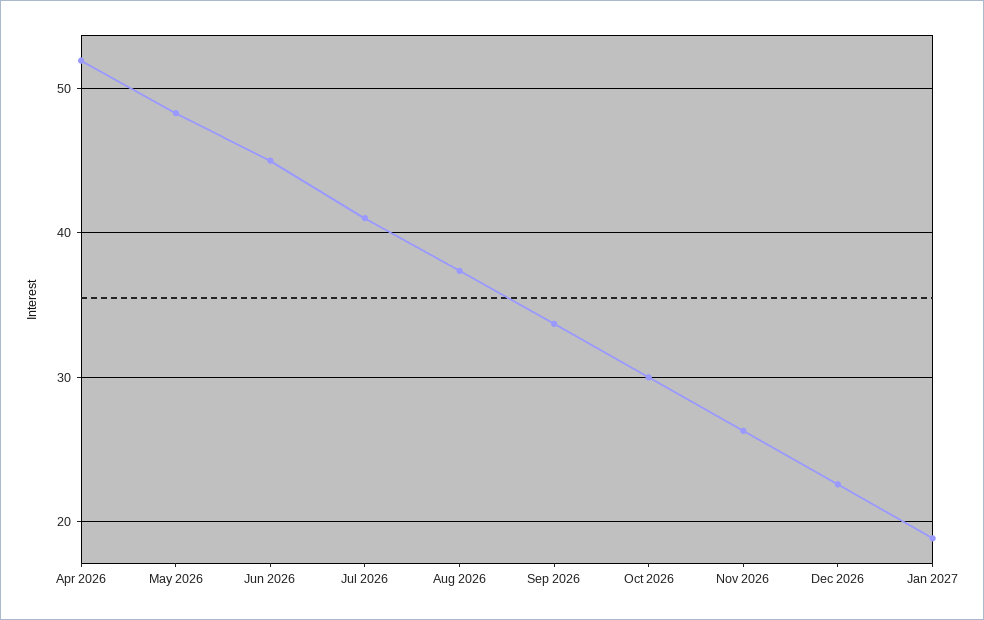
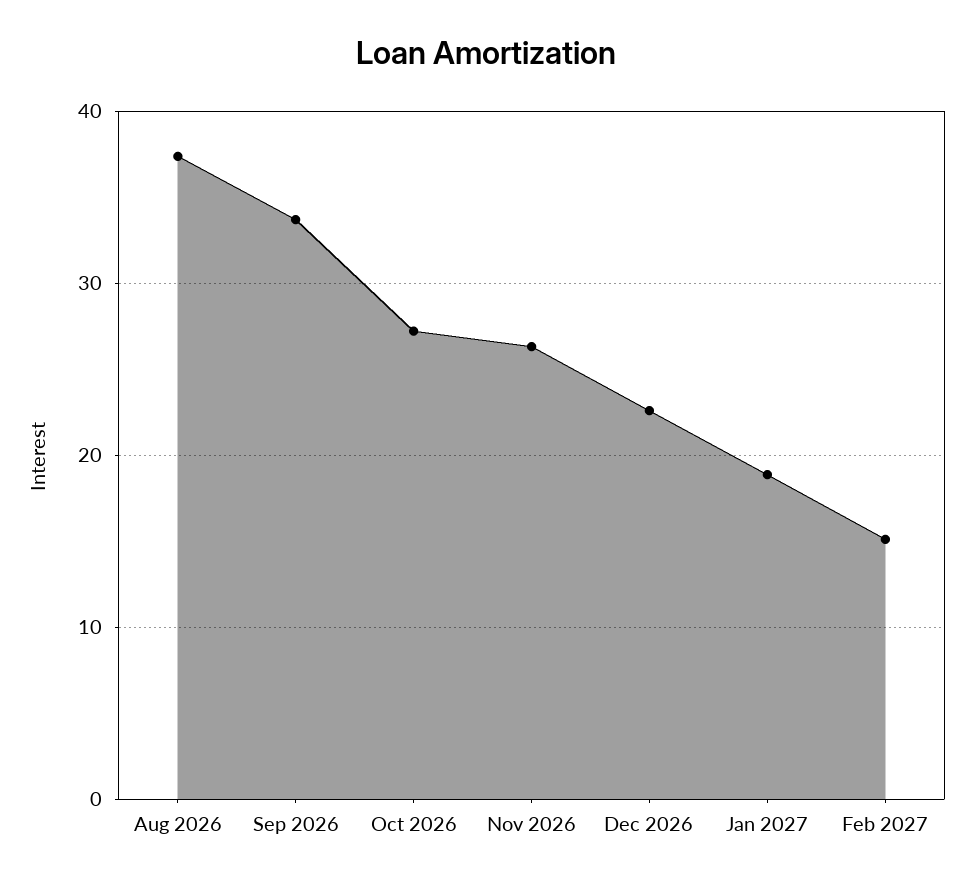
Apr 2026: 52 -> none
May 2026: 48 -> none
Jun 2026: 45 -> none
Jul 2026: 41 -> none
Oct 2026: 30 -> 27
Feb 2027: none -> 15

